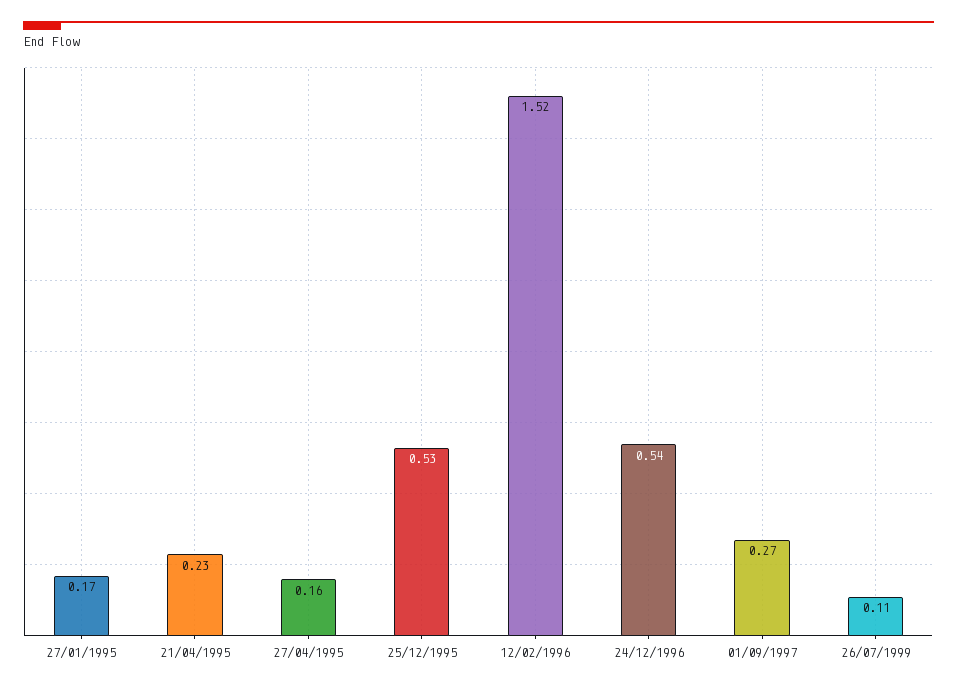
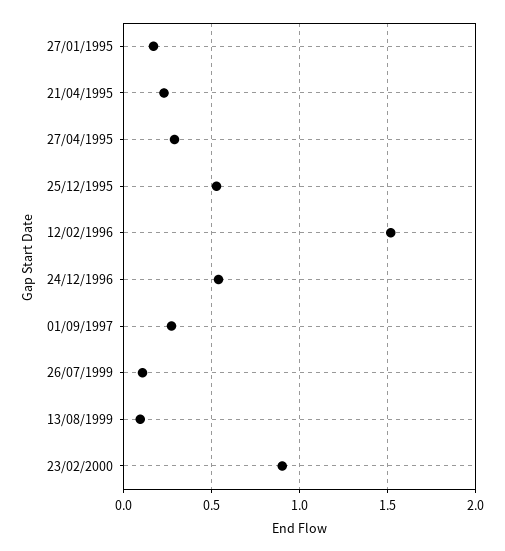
27/04/1995: 0.16 -> 0.3
13/08/1999: none -> 0.1
23/02/2000: none -> 0.9

